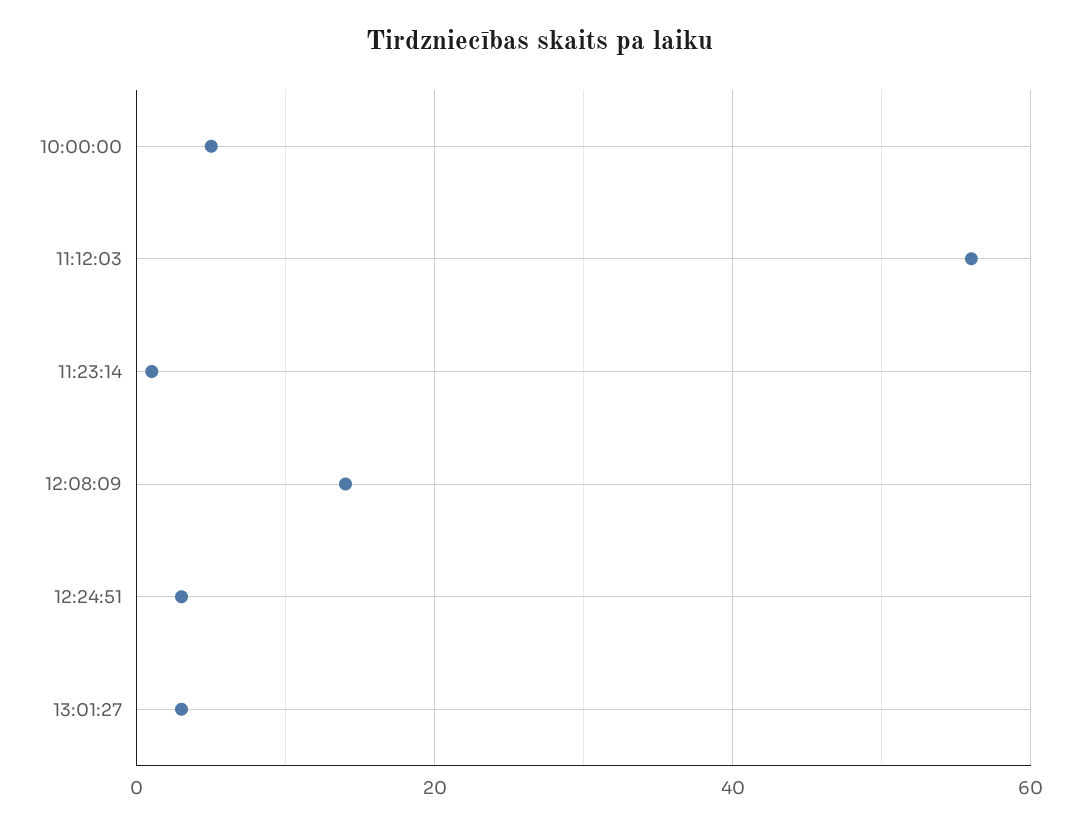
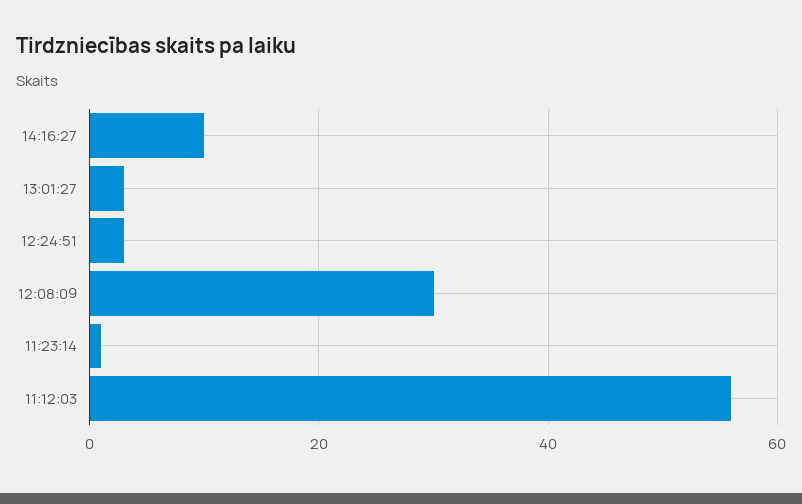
10:00:00: 5 -> none
12:08:09: 15 -> 30
14:16:27: none -> 10

